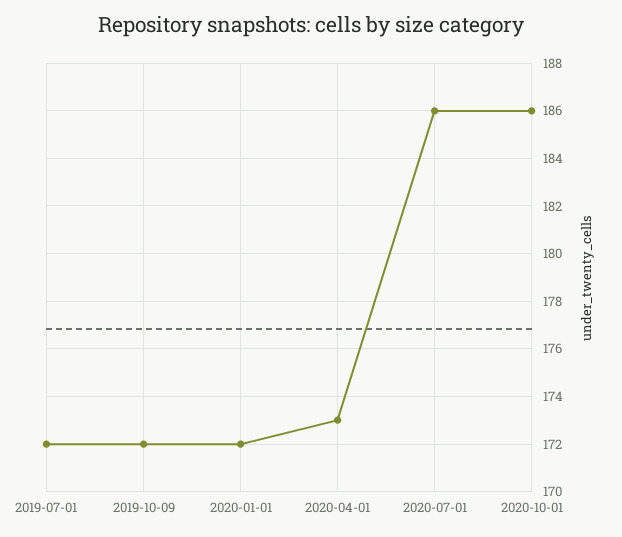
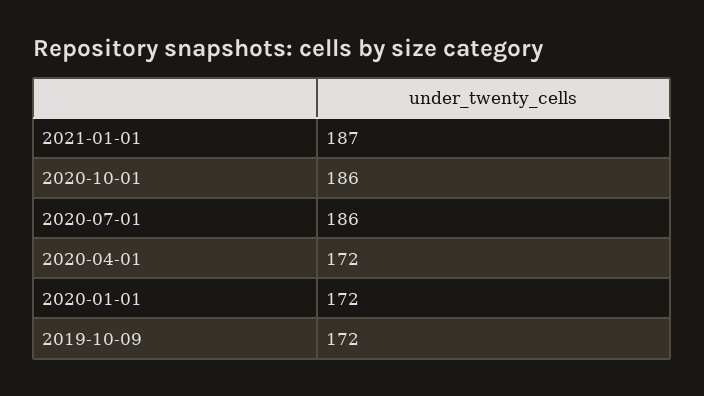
2019-07-01: 172 -> none
2020-04-01: 173 -> 172
2021-01-01: none -> 187

